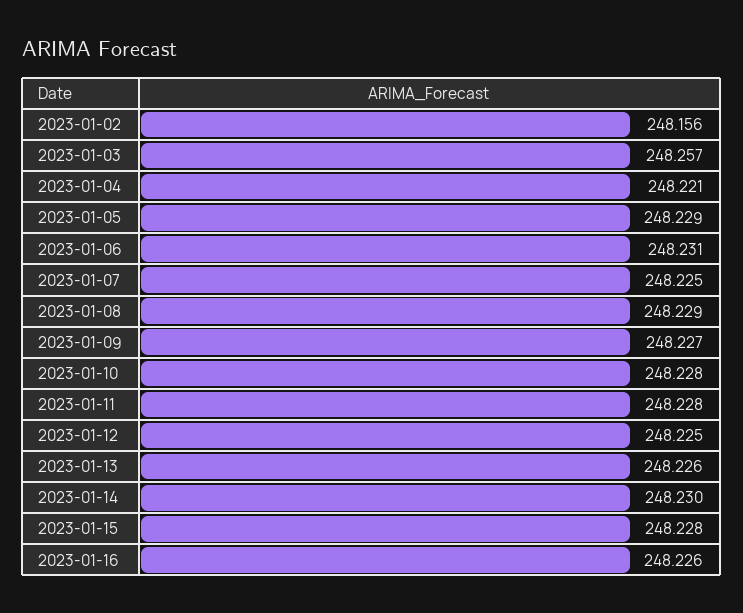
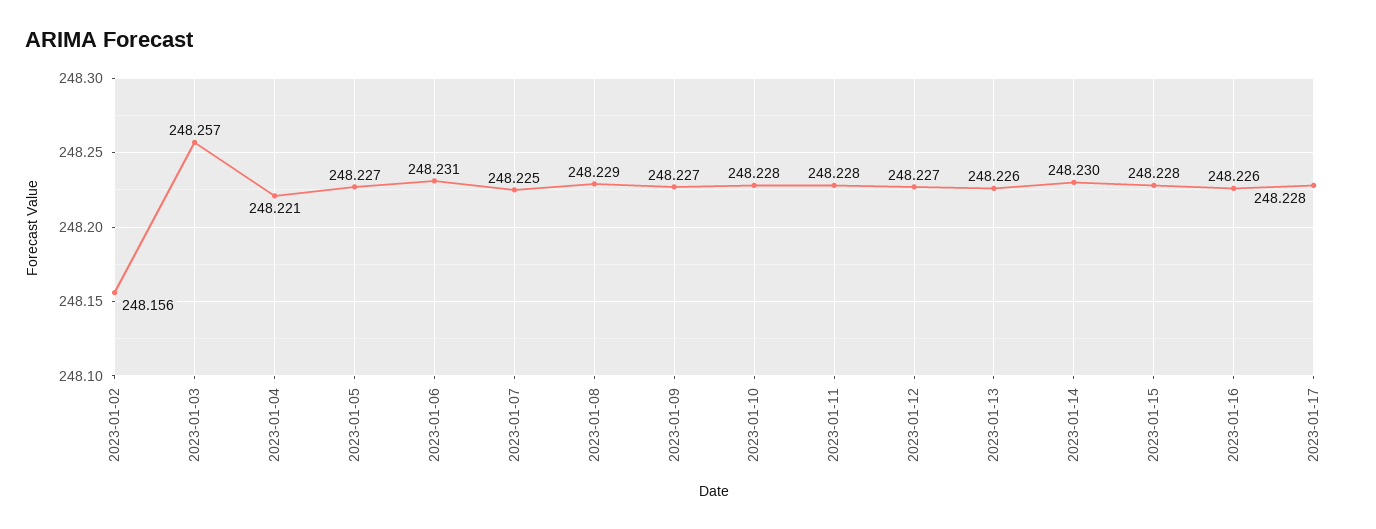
2023-01-05: 248.229 -> 248.227
2023-01-12: 248.225 -> 248.227
2023-01-17: none -> 248.228

